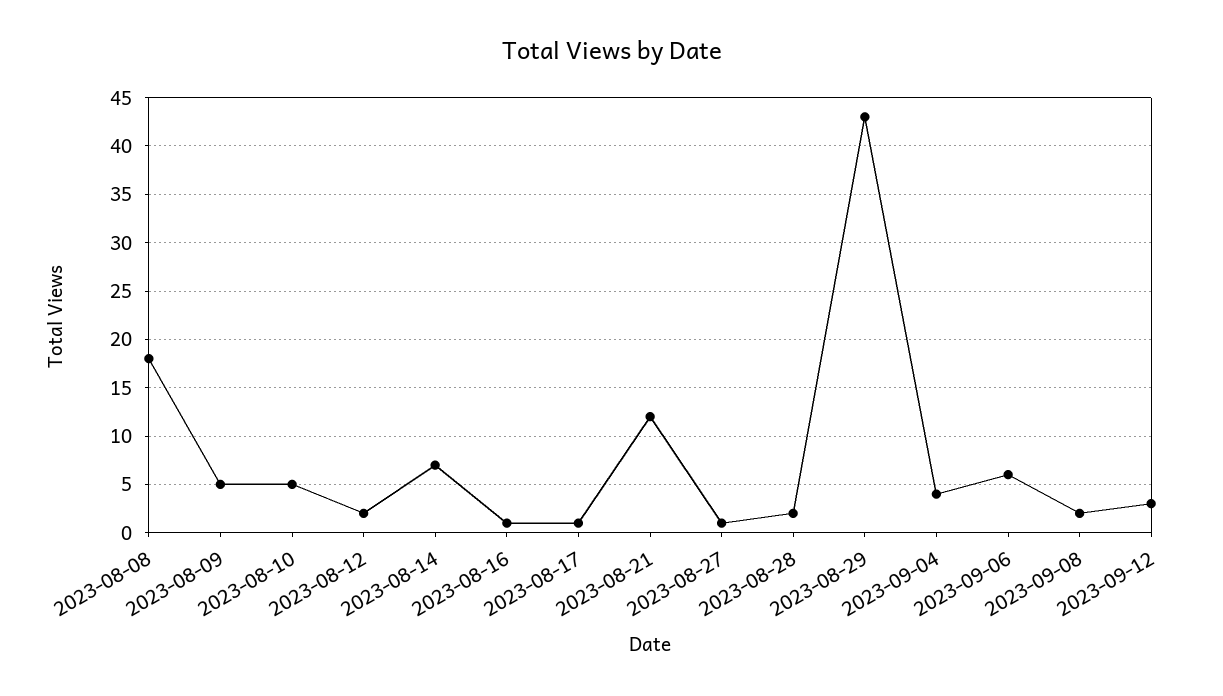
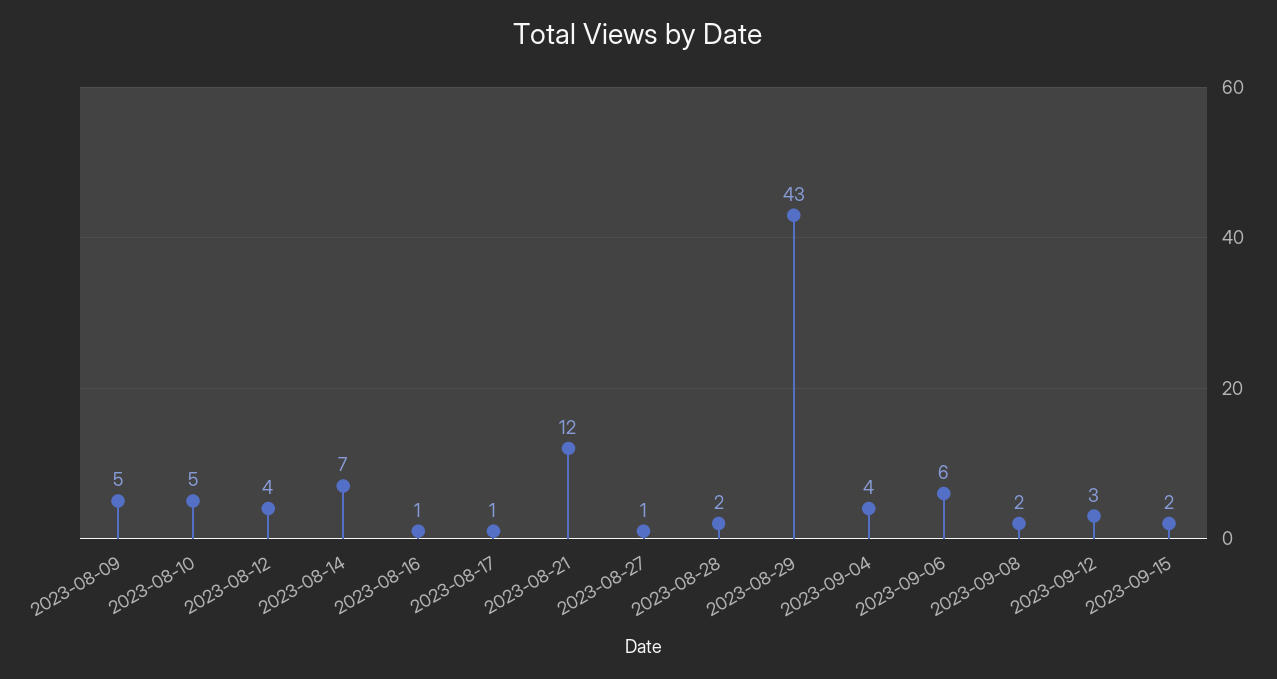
2023-08-08: 18 -> none
2023-08-12: 2 -> 4
2023-09-15: none -> 2

